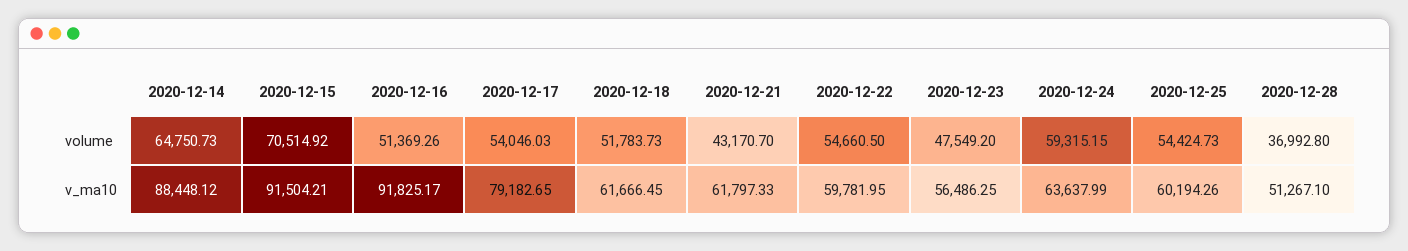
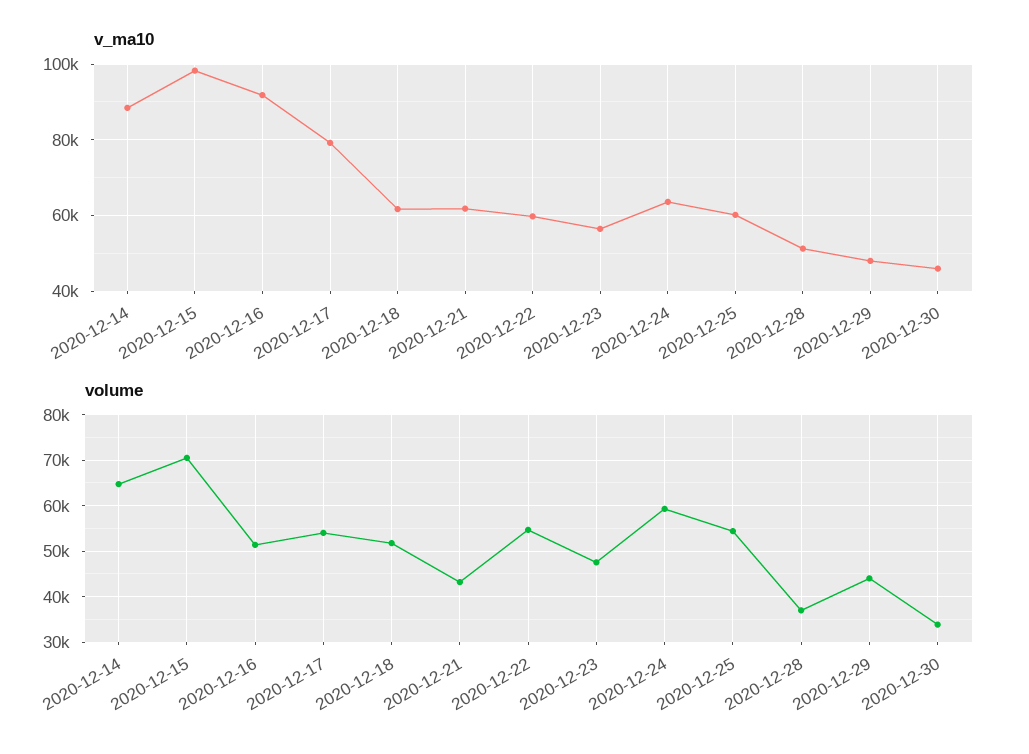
v_ma10, 2020-12-15: 91504.21 -> 98000
v_ma10, 2020-12-29: none -> 48000
v_ma10, 2020-12-30: none -> 46000
volume, 2020-12-29: none -> 44000
volume, 2020-12-30: none -> 34000

